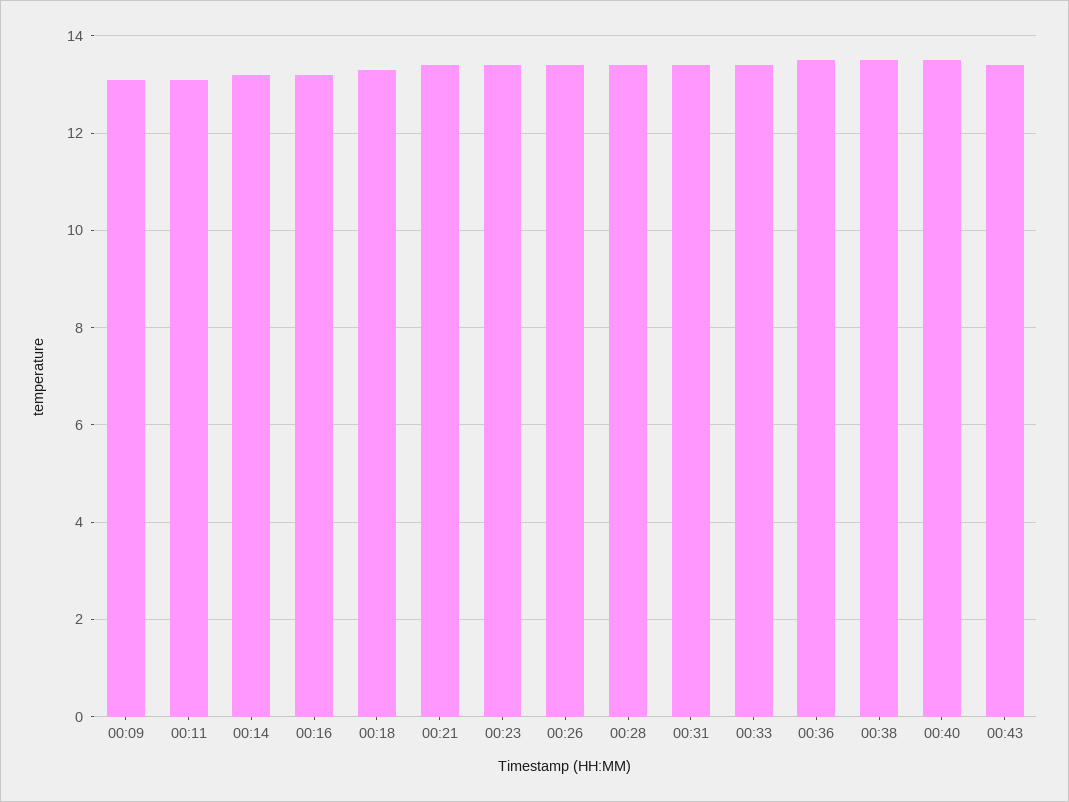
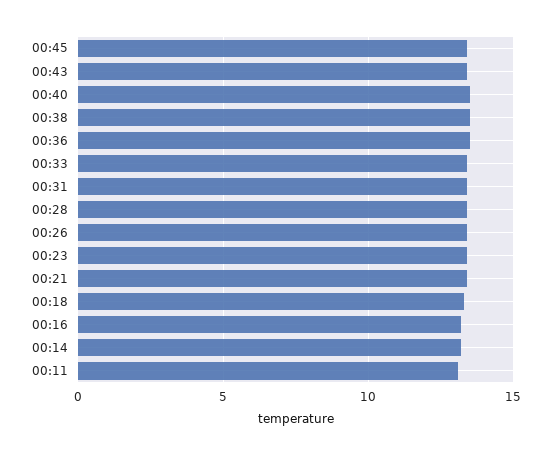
00:09: 13 -> none
00:45: none -> 13.5

